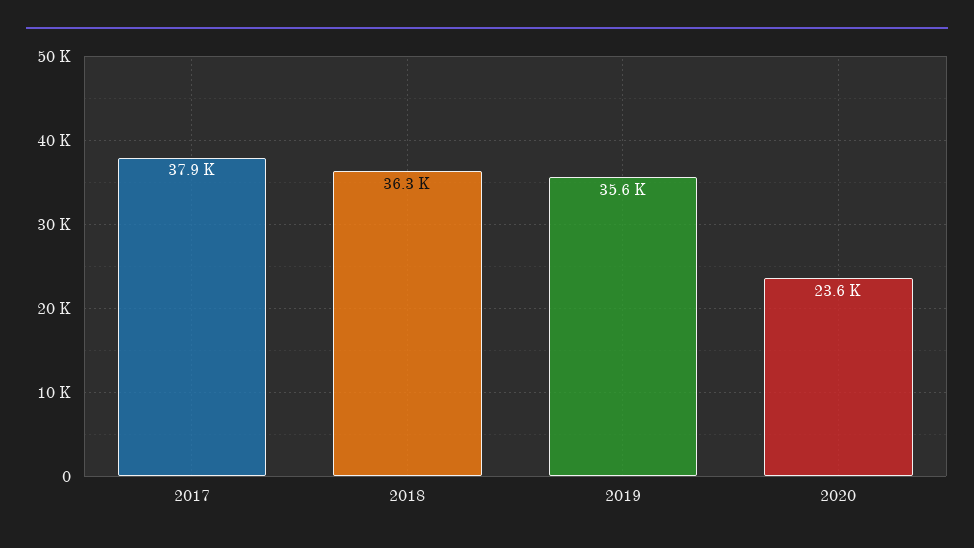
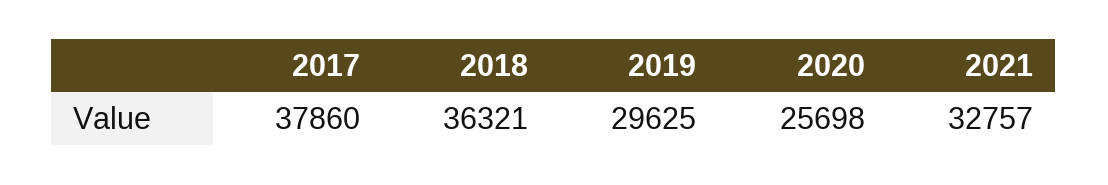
2019: 35600 -> 29625
2020: 23600 -> 25698
2021: none -> 32757

